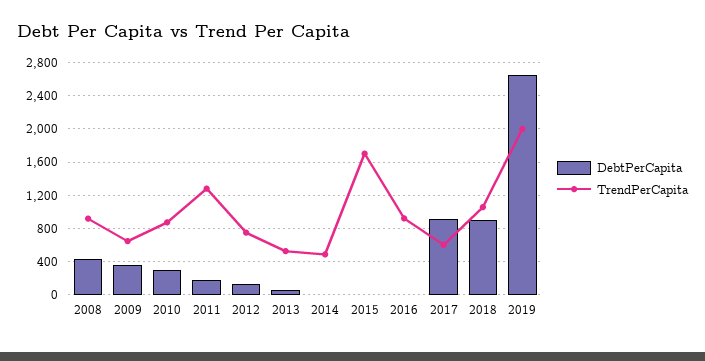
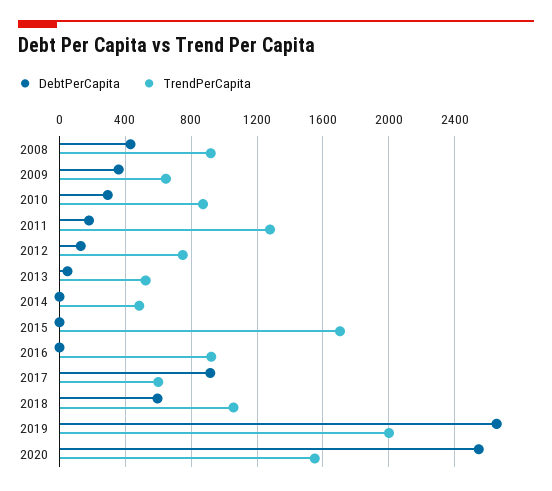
DebtPerCapita, 2018: 900 -> 600
DebtPerCapita, 2020: none -> 2550
TrendPerCapita, 2020: none -> 1550

